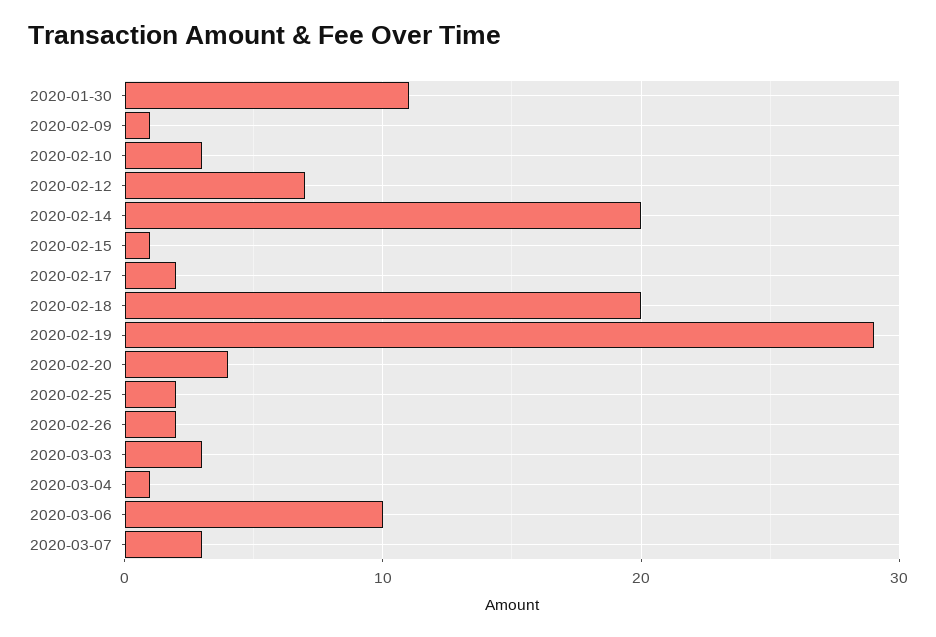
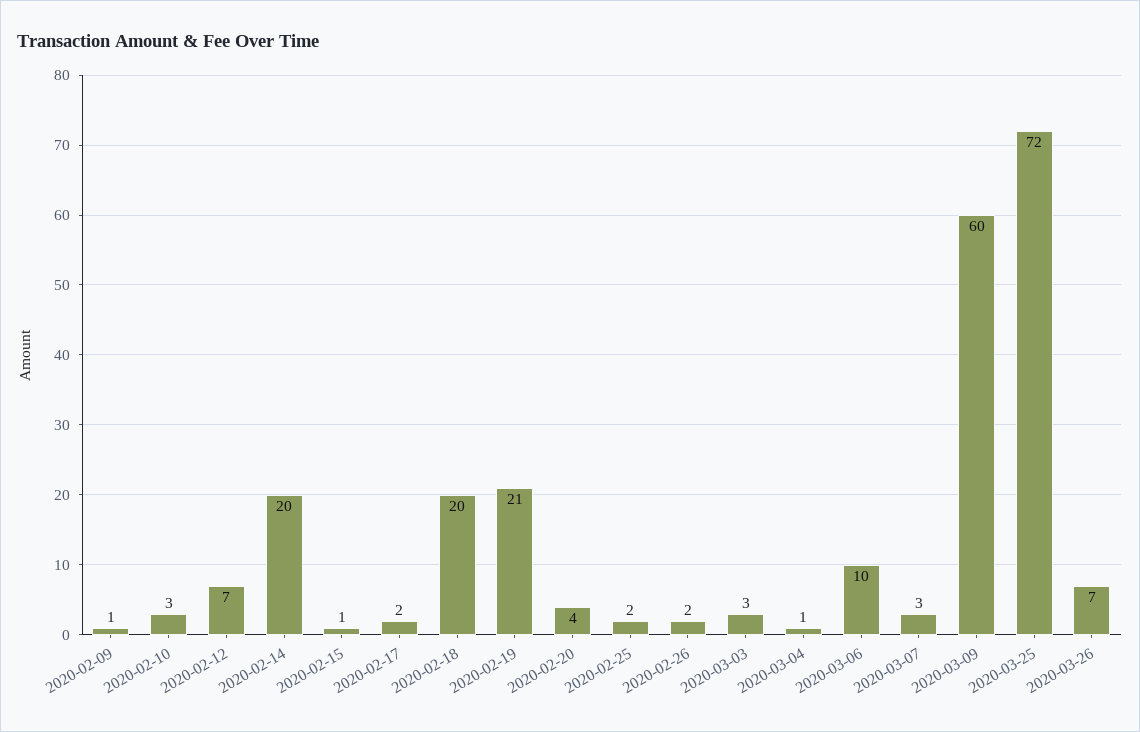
2020-01-30: 11 -> none
2020-02-19: 29 -> 21
2020-03-09: none -> 60
2020-03-25: none -> 72
2020-03-26: none -> 7

